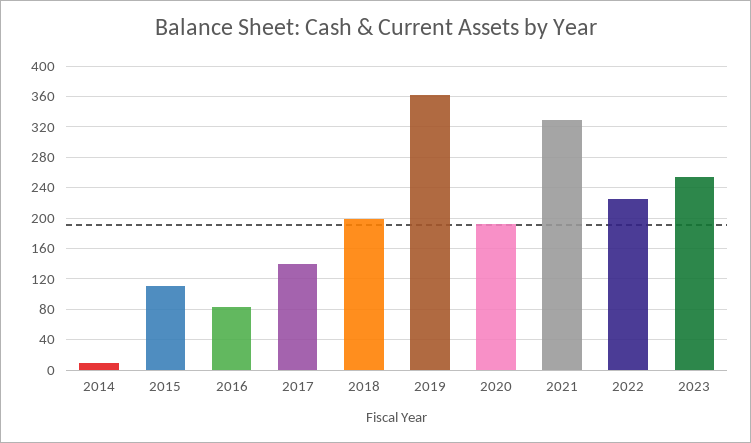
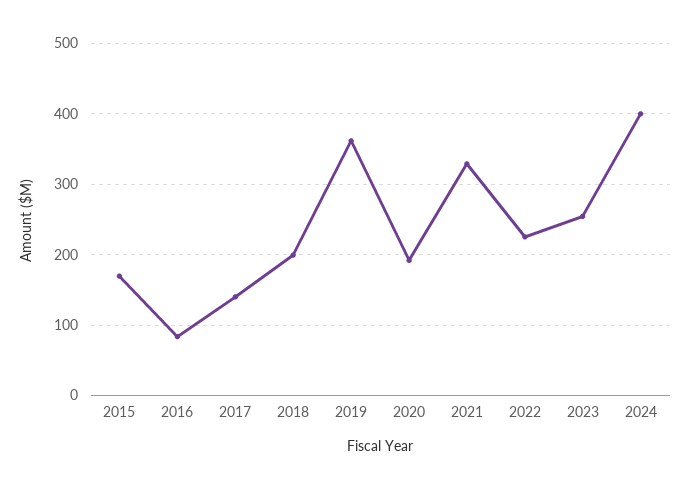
2014: 10 -> none
2015: 110 -> 170
2024: none -> 400

